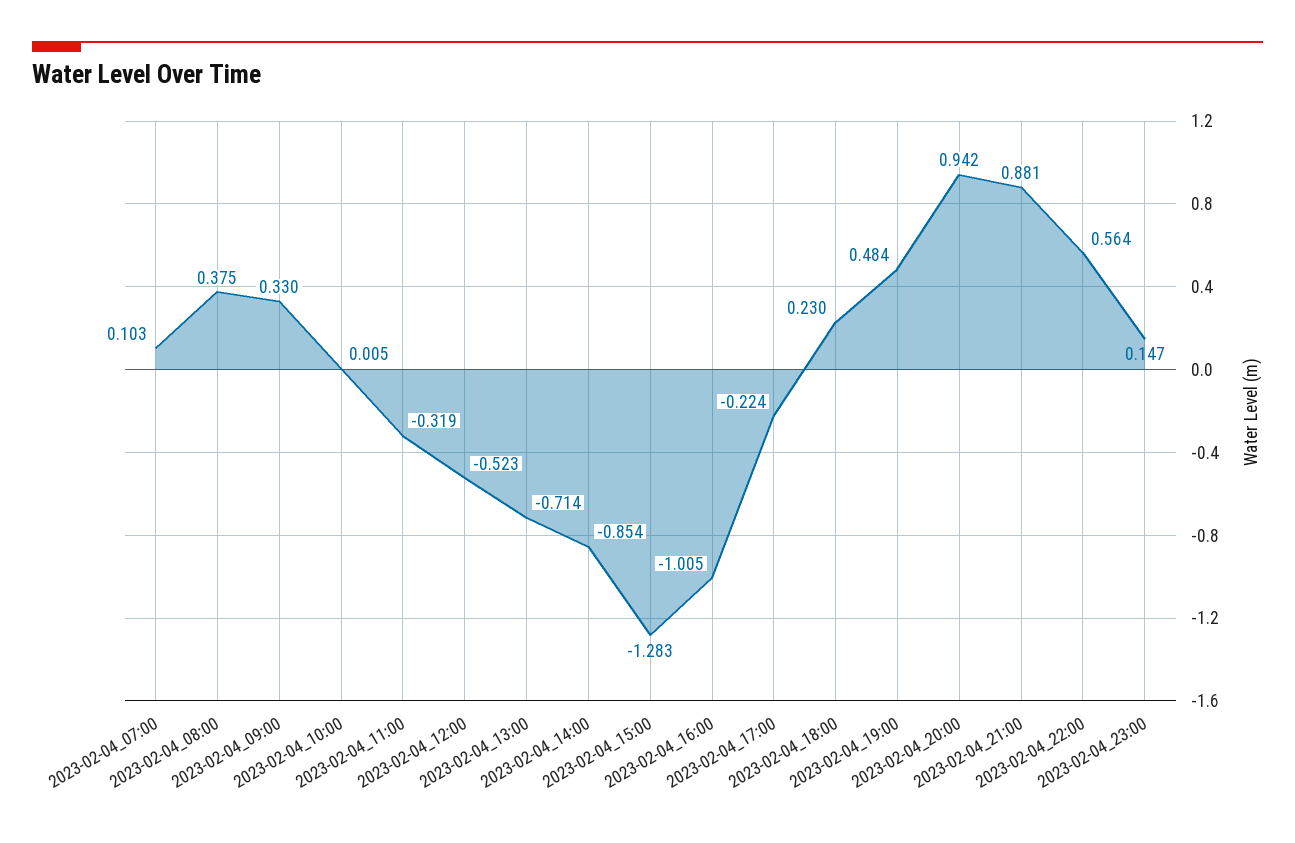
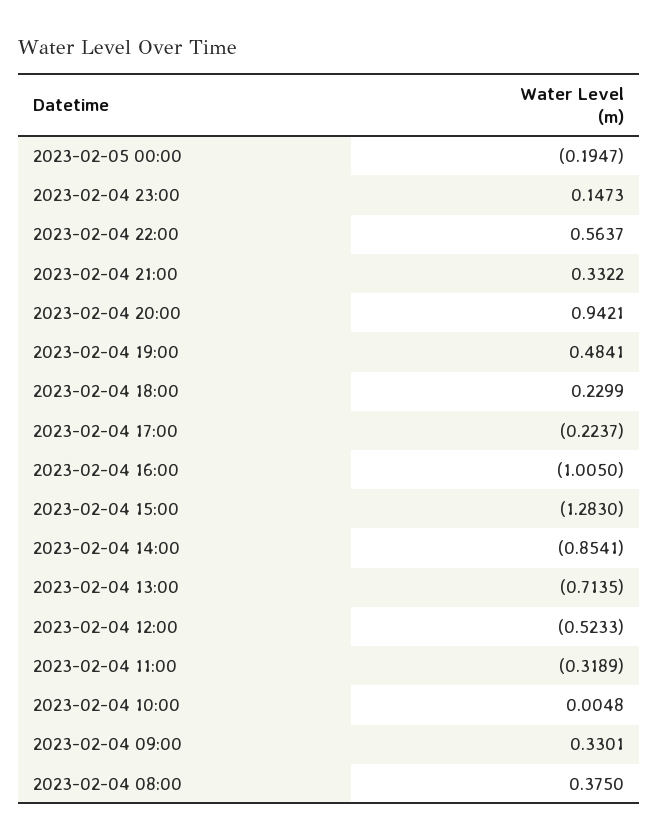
2023-02-04_07:00: 0.103 -> none
2023-02-04_21:00: 0.881 -> 0.3322
2023-02-05 00:00: none -> -0.1947

